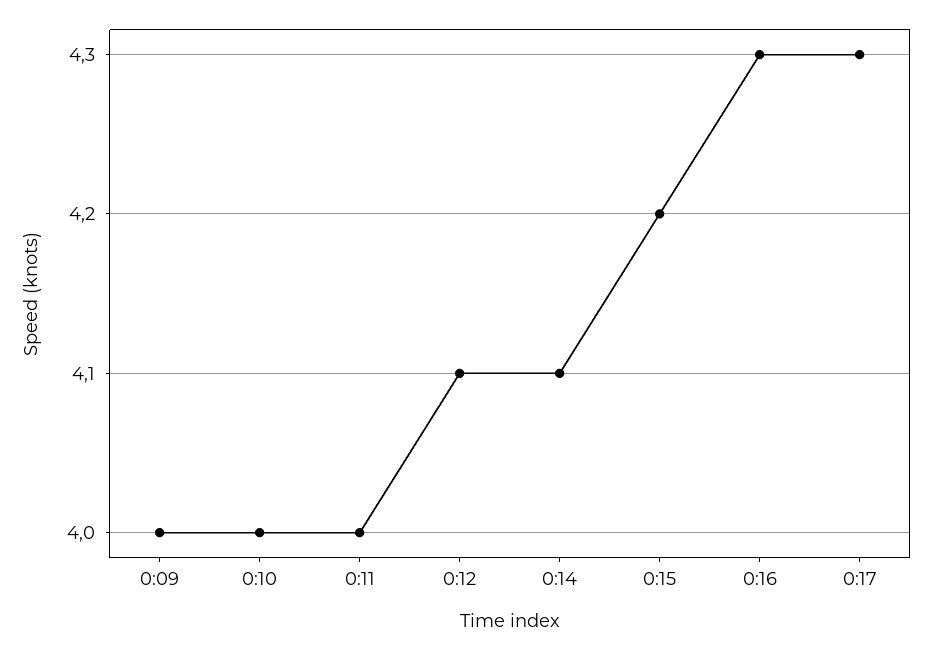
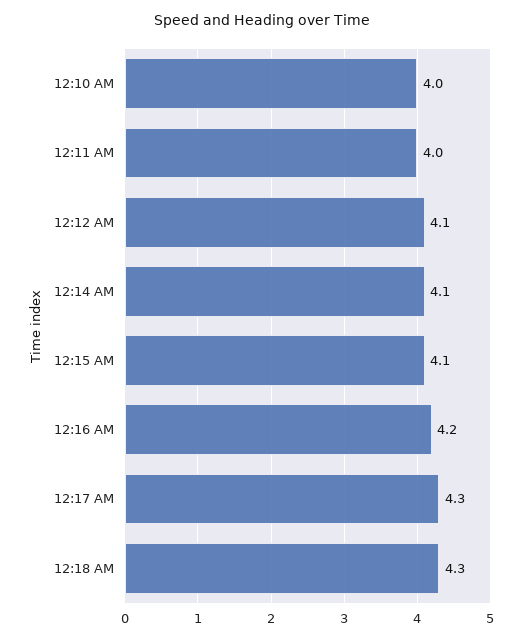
0:09: 4 -> none
0:15: 4.2 -> 4.1
0:16: 4.3 -> 4.2
12:18 AM: none -> 4.3

